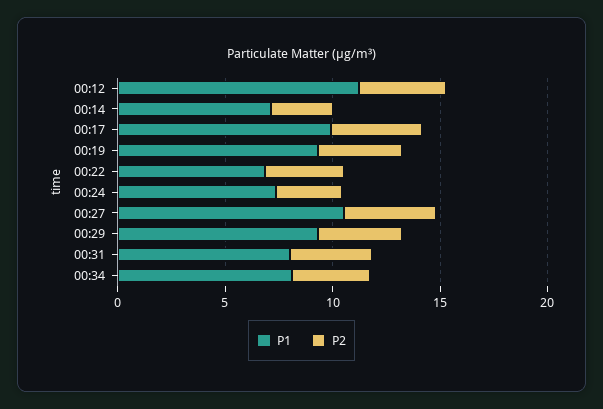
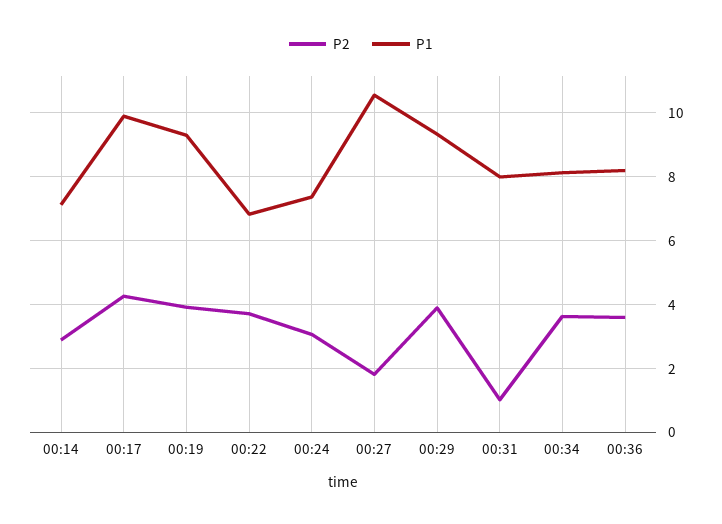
P1, 00:12: 11 -> none
P2, 00:12: 4 -> none
P2, 00:27: 4 -> 1.8
P2, 00:31: 4 -> 1
P2, 00:36: none -> 3.6
P1, 00:36: none -> 8.2

